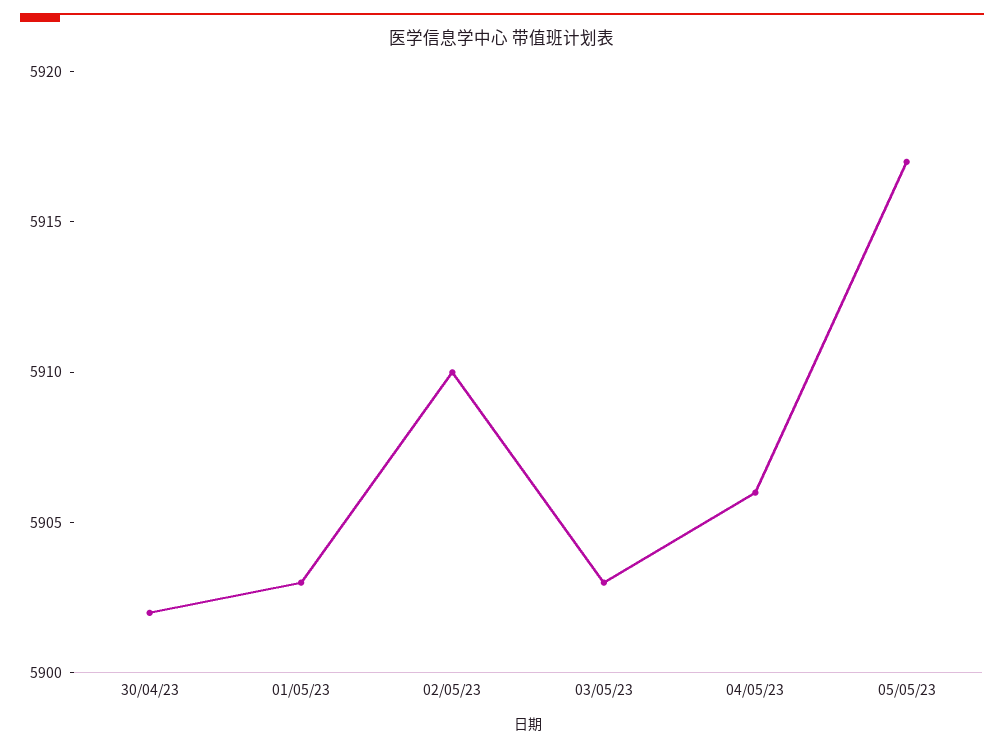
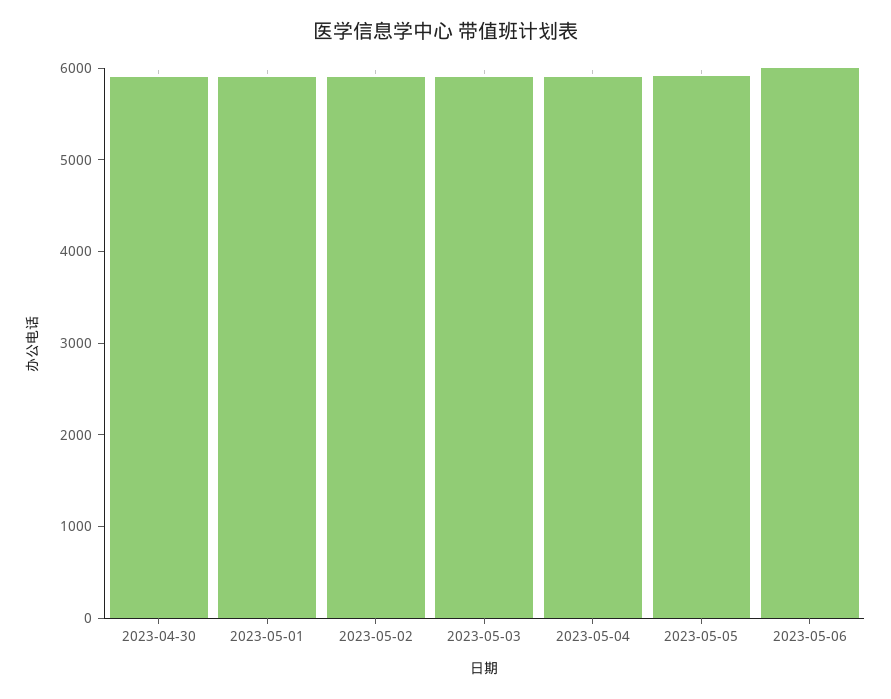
2023-05-06: none -> 6000

